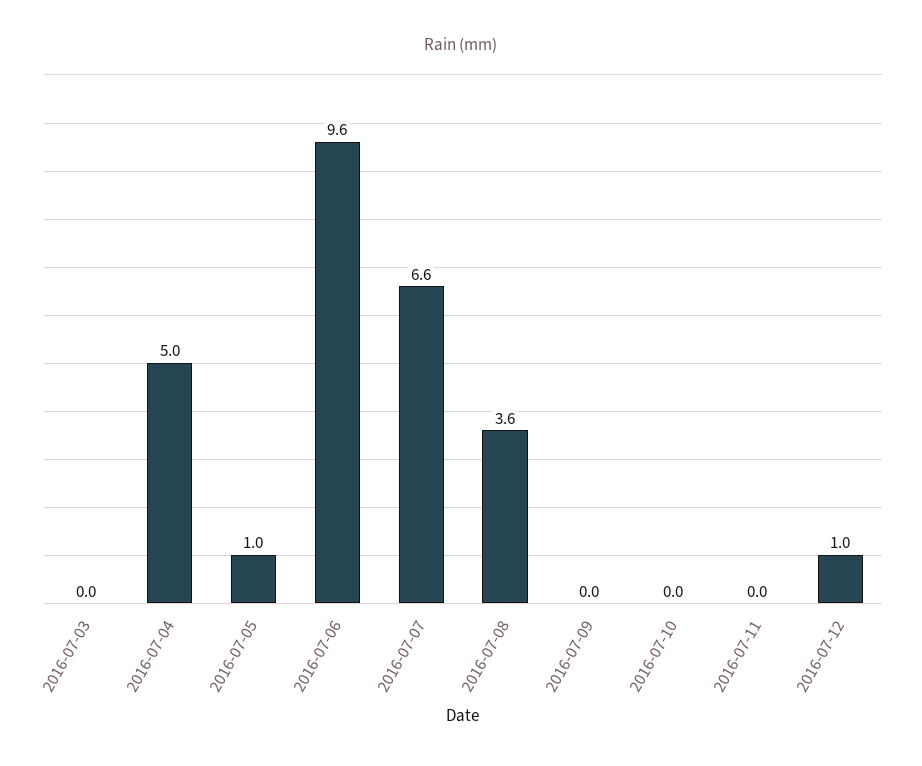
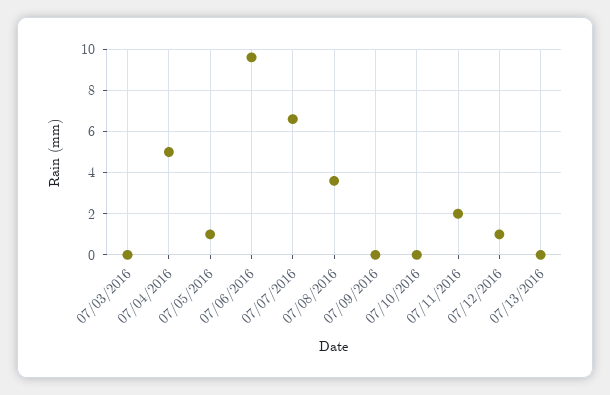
2016-07-11: 0 -> 2
07/13/2016: none -> 0

